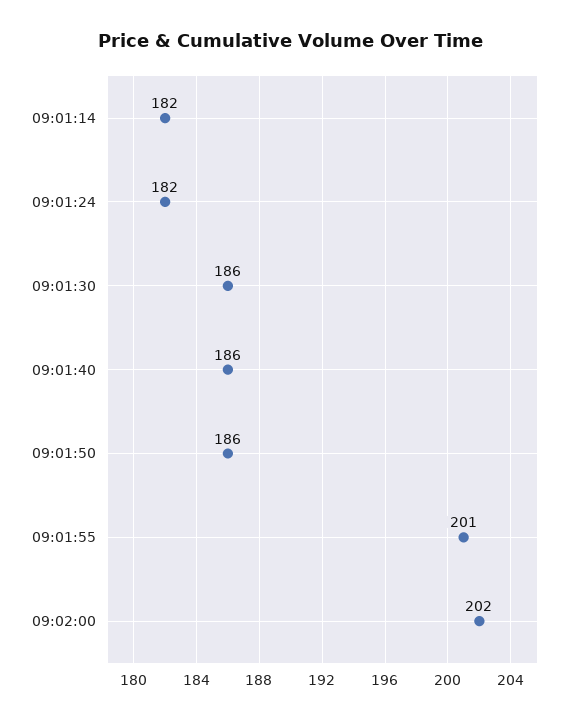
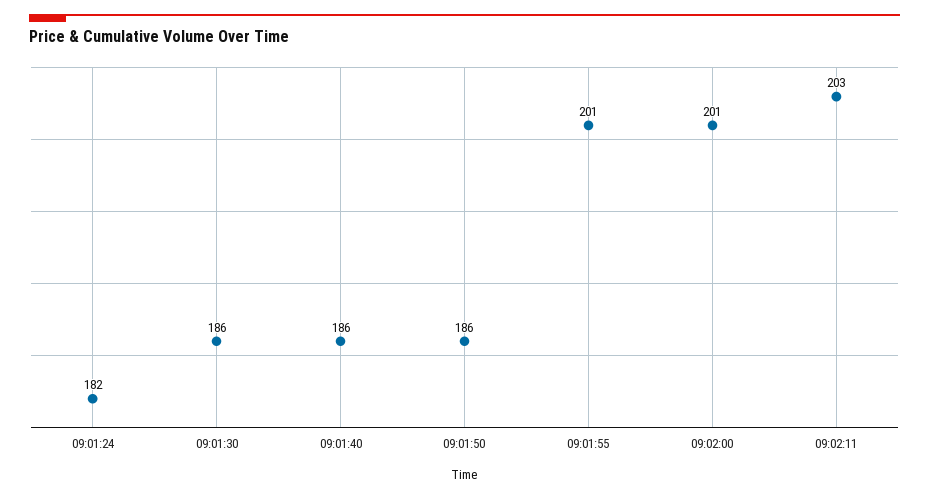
09:01:14: 182 -> none
09:02:00: 202 -> 201
09:02:11: none -> 203

